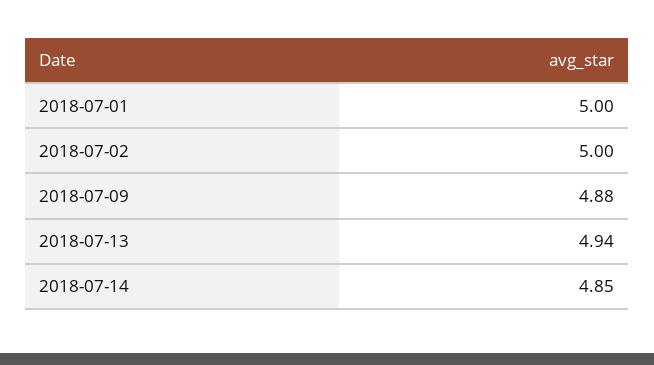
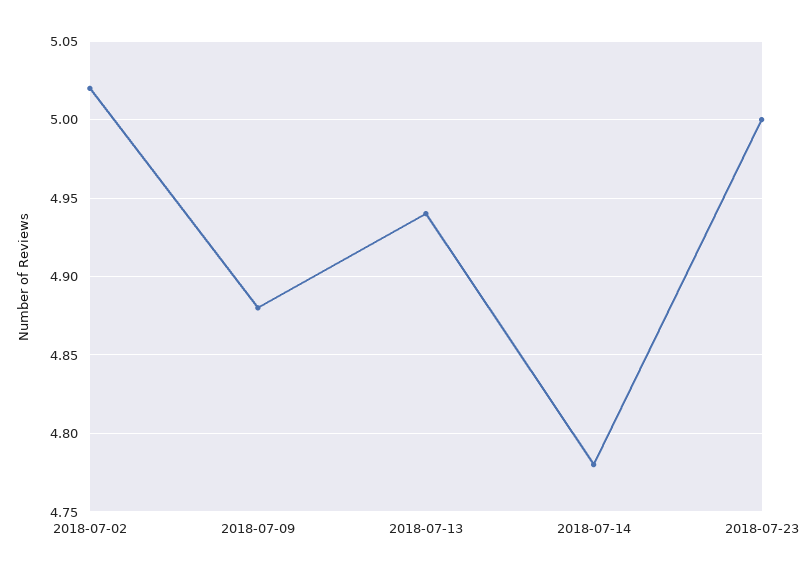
2018-07-01: 5 -> none
2018-07-02: 5 -> 5.02
2018-07-14: 4.85 -> 4.78
2018-07-23: none -> 5

